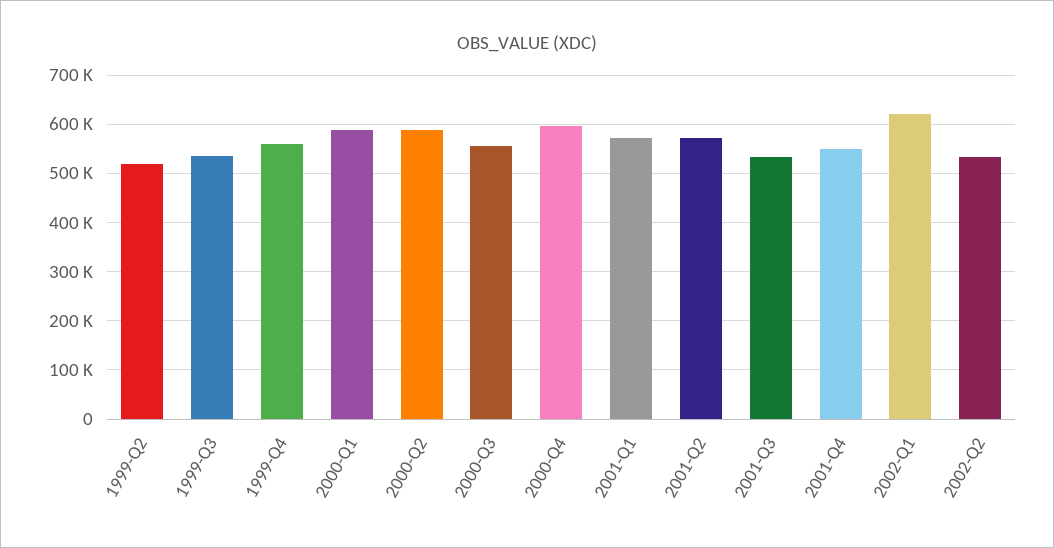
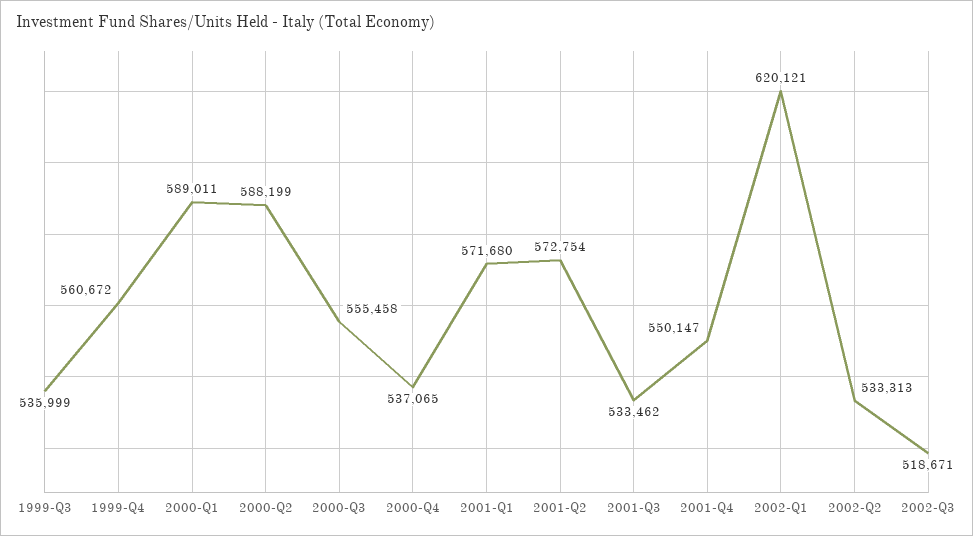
1999-Q2: 520000 -> none
2000-Q4: 600000 -> 537065
2002-Q3: none -> 518671

